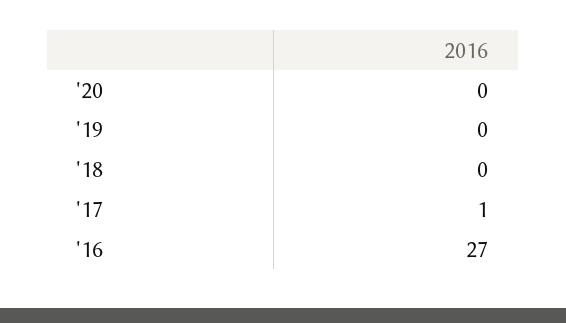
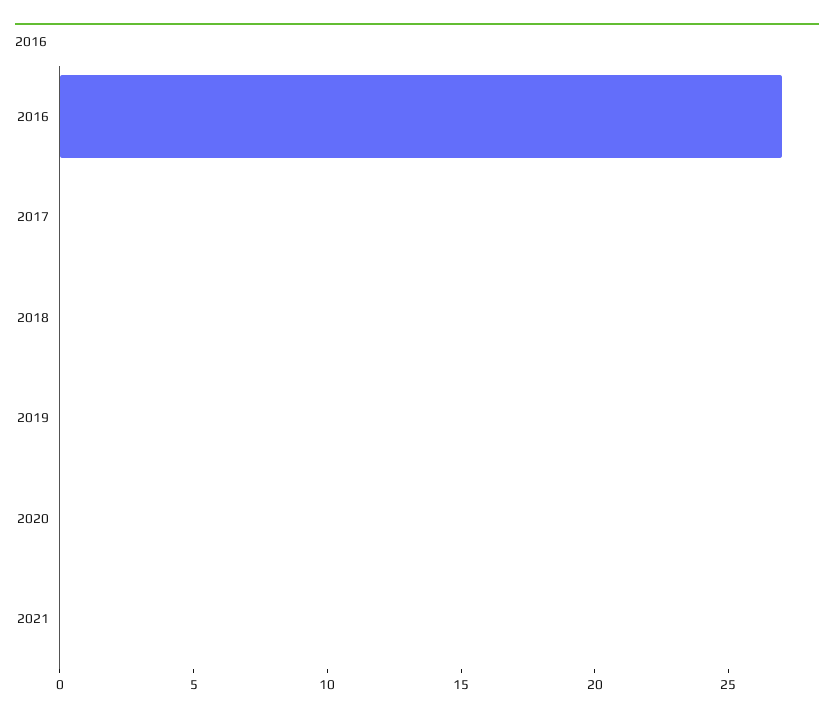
'17: 1 -> 0
2021: none -> 0

